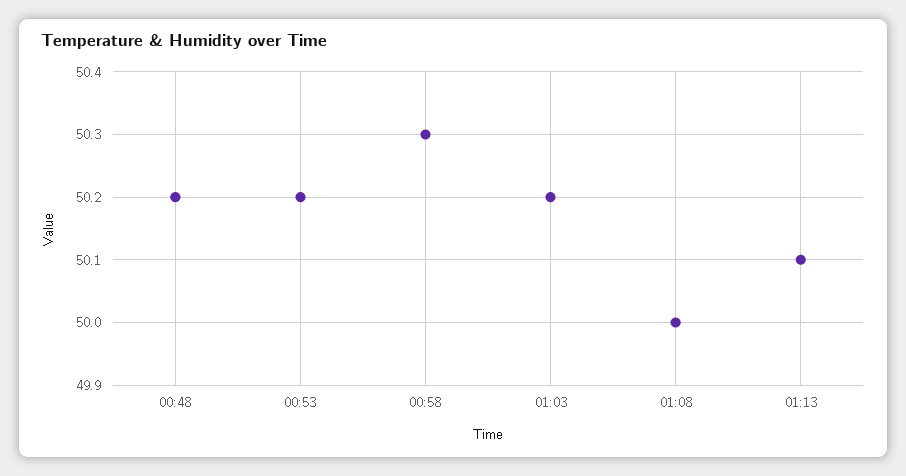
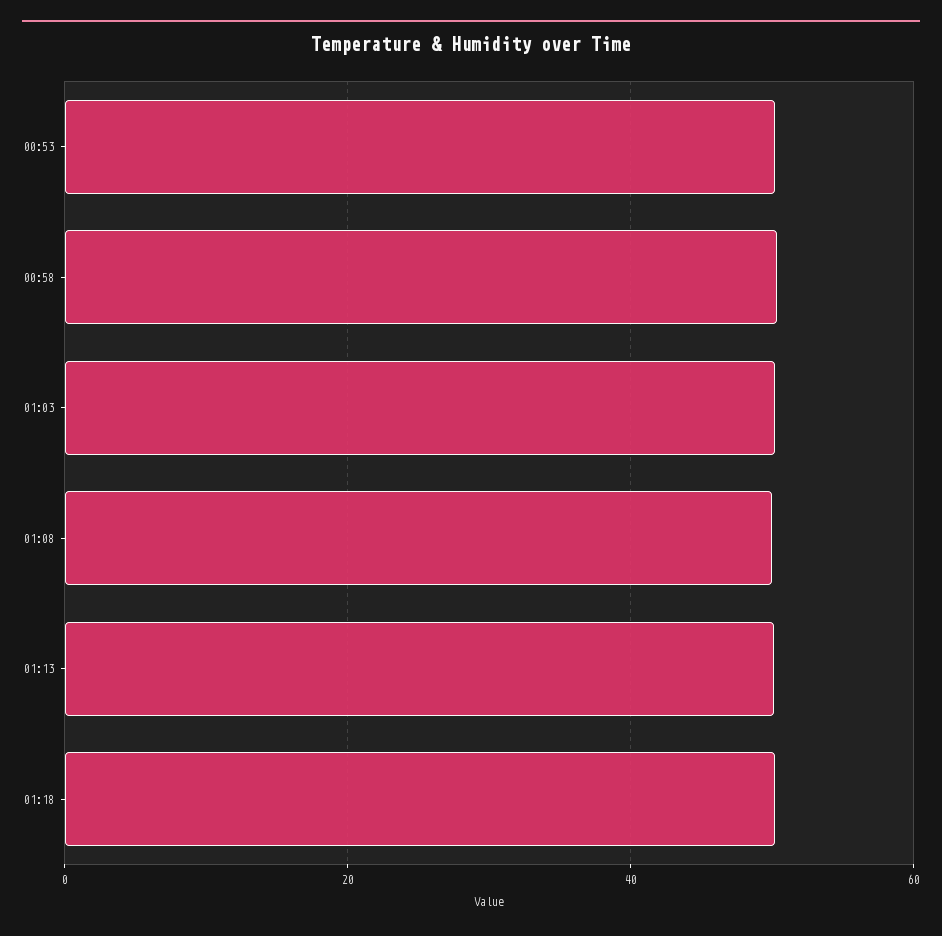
00:48: 50.2 -> none
01:18: none -> 50

